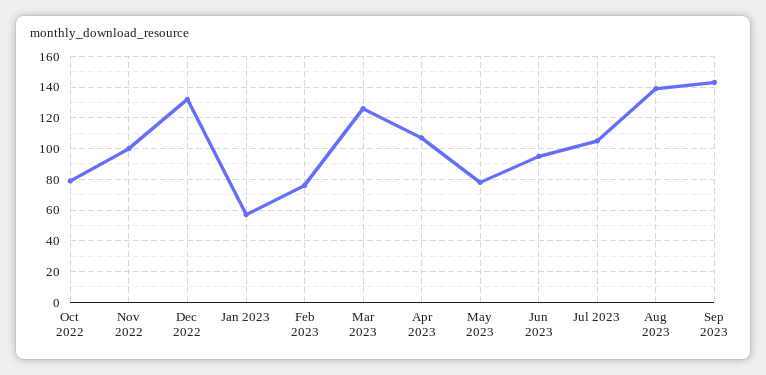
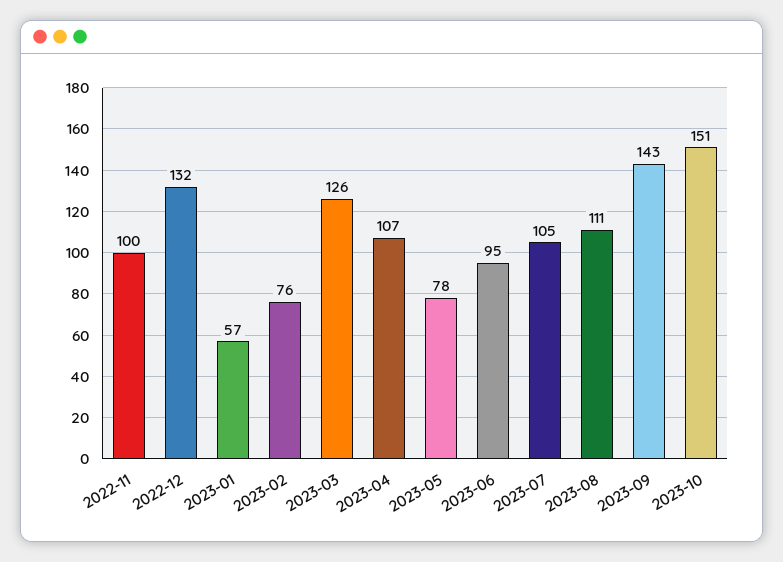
Oct 2022: 80 -> none
Aug 2023: 140 -> 111
2023-10: none -> 151

